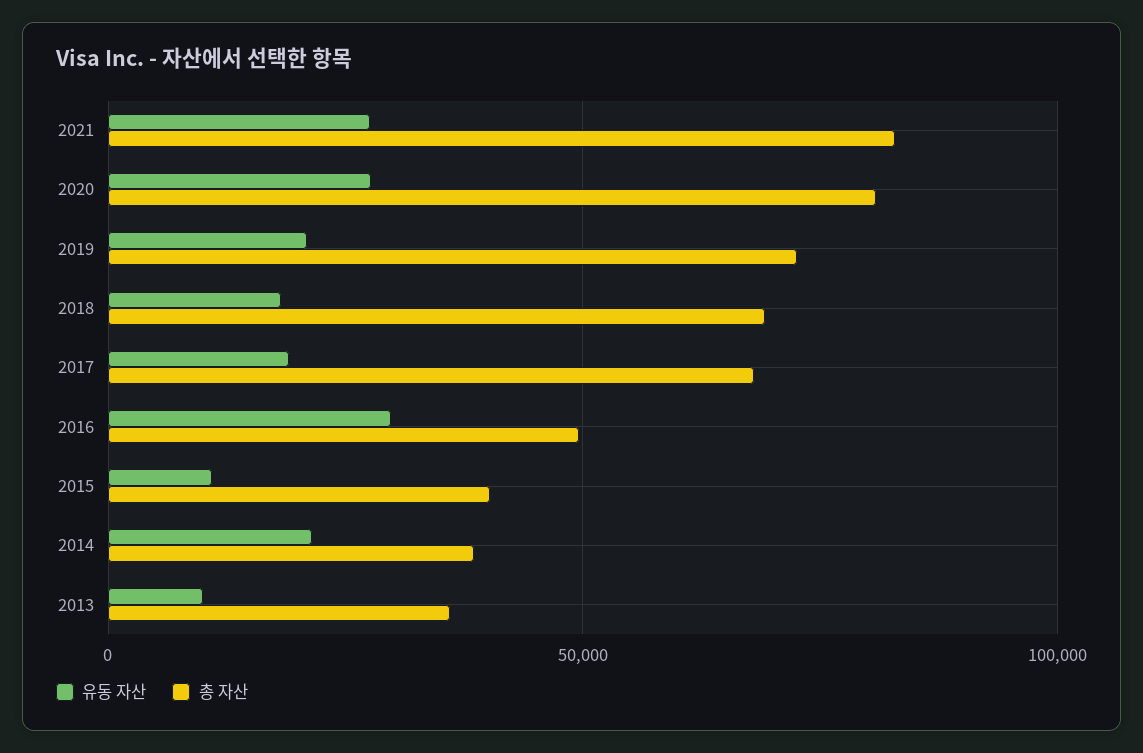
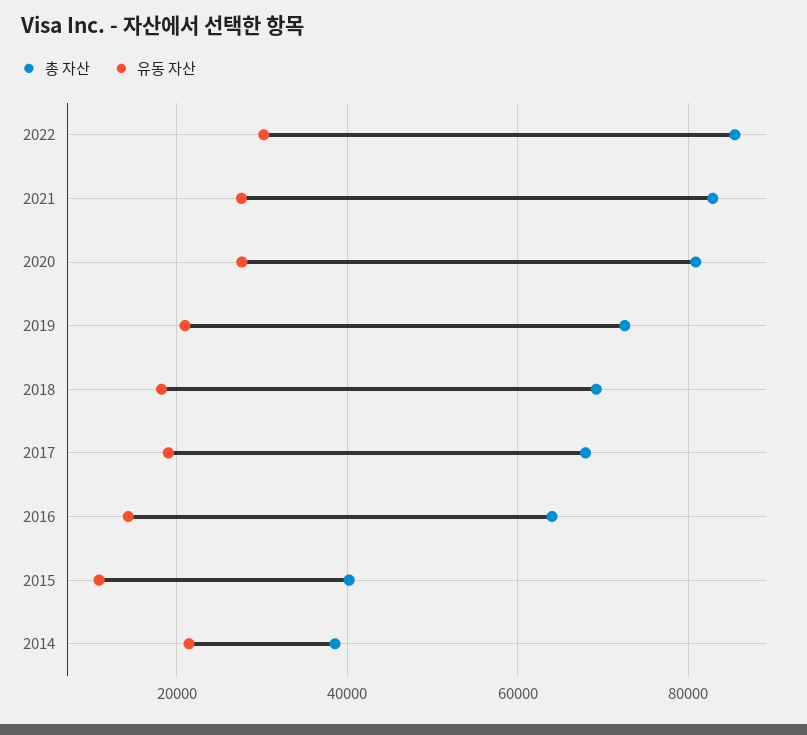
유동 자산, 2016: 30000 -> 14000
총 자산, 2016: 50000 -> 64000
유동 자산, 2013: 10000 -> none
총 자산, 2013: 35000 -> none
총 자산, 2022: none -> 86000
유동 자산, 2022: none -> 30000

